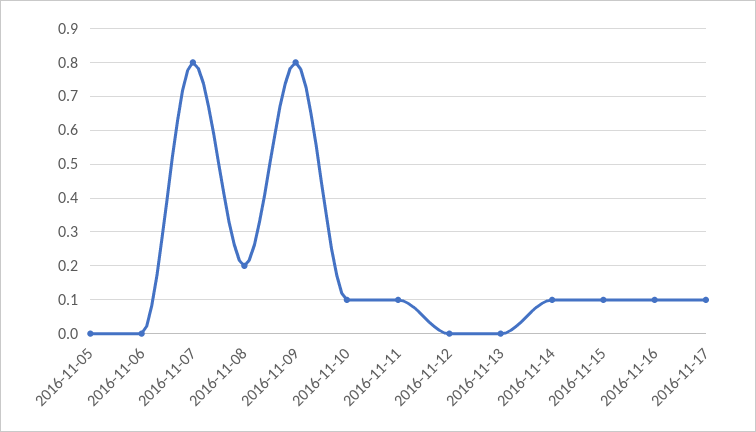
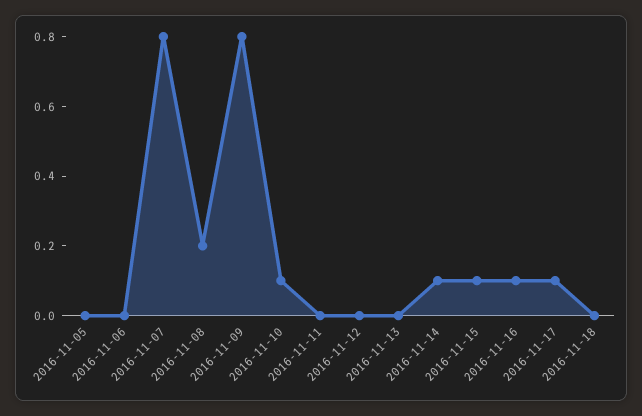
2016-11-11: 0.1 -> 0
2016-11-18: none -> 0

